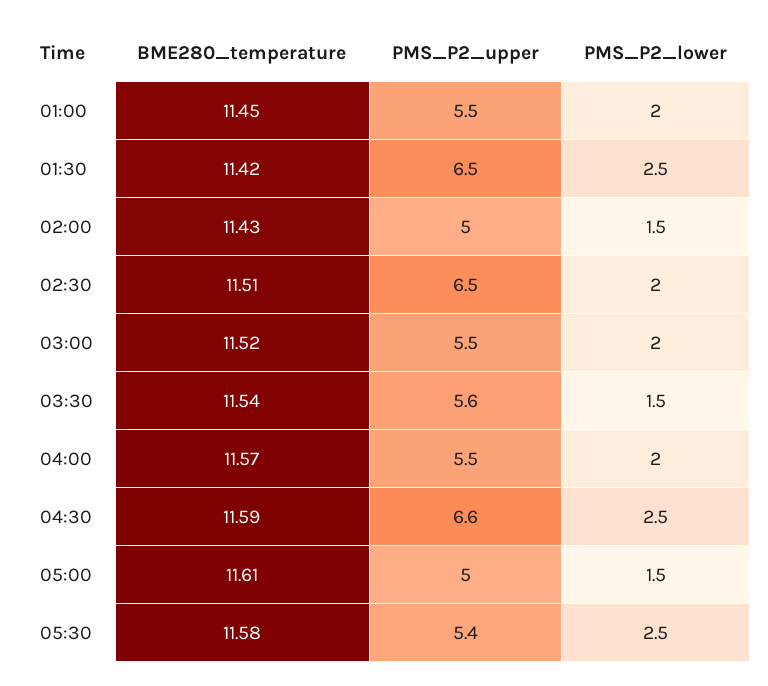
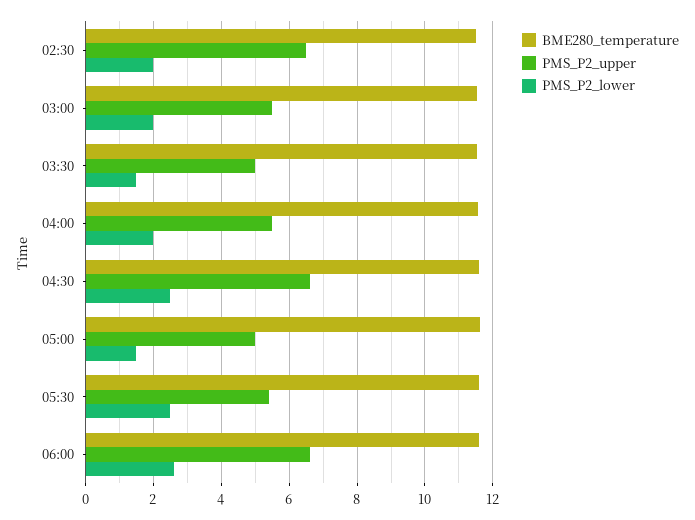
BME280_temperature, 01:00: 11.45 -> none
PMS_P2_upper, 01:00: 5.5 -> none
PMS_P2_lower, 01:00: 2 -> none
BME280_temperature, 01:30: 11.42 -> none
PMS_P2_upper, 01:30: 6.5 -> none
PMS_P2_lower, 01:30: 2.5 -> none
BME280_temperature, 02:00: 11.43 -> none
PMS_P2_upper, 02:00: 5 -> none
PMS_P2_lower, 02:00: 1.5 -> none
PMS_P2_upper, 03:30: 5.6 -> 5
BME280_temperature, 06:00: none -> 11.6
PMS_P2_upper, 06:00: none -> 6.6
PMS_P2_lower, 06:00: none -> 2.6

